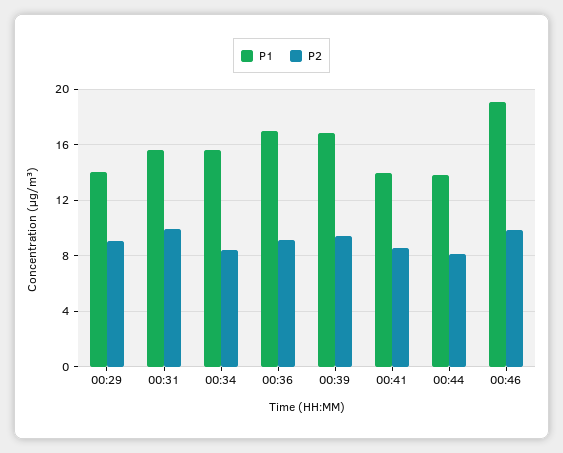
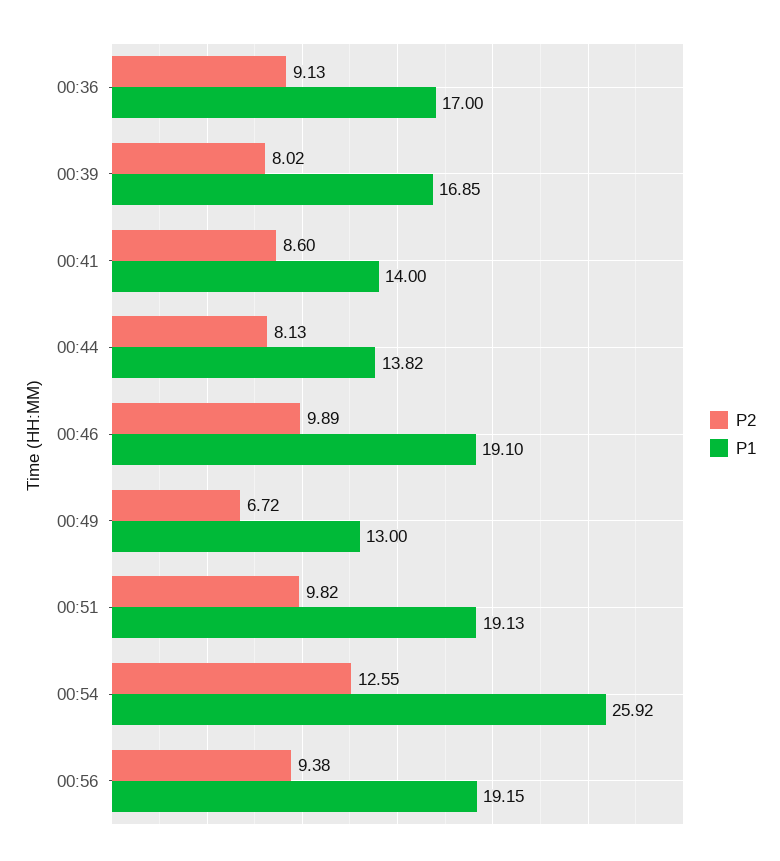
P1, 00:29: 14 -> none
P2, 00:29: 9 -> none
P1, 00:31: 15.5 -> none
P2, 00:31: 10 -> none
P1, 00:34: 15.5 -> none
P2, 00:34: 8.5 -> none
P2, 00:39: 9.5 -> 8.02
P2, 00:49: none -> 6.72
P1, 00:49: none -> 13
P2, 00:51: none -> 9.82
P1, 00:51: none -> 19.13
P2, 00:54: none -> 12.55
P1, 00:54: none -> 25.92
P2, 00:56: none -> 9.38
P1, 00:56: none -> 19.15

